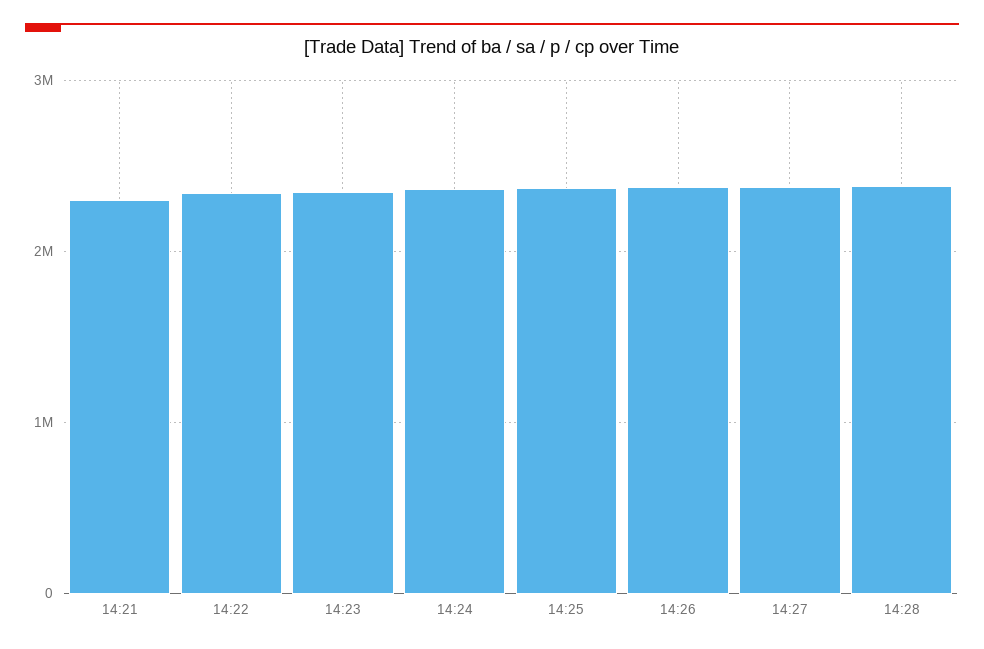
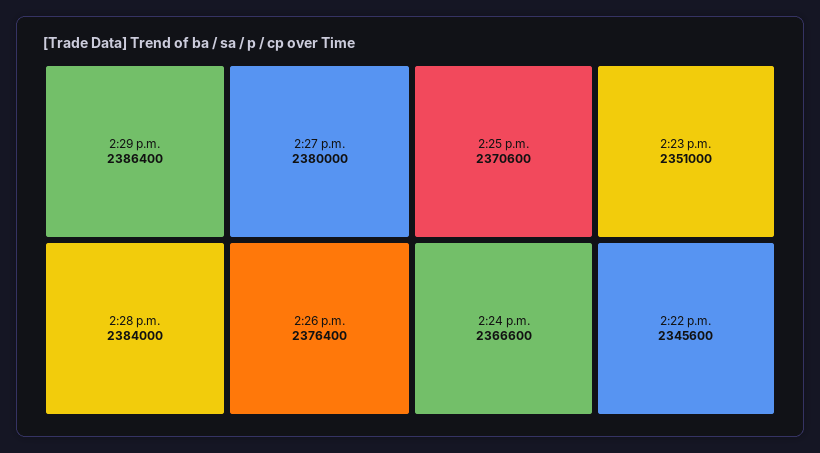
14:21: 2300000 -> none
2:29 p.m.: none -> 2386400

